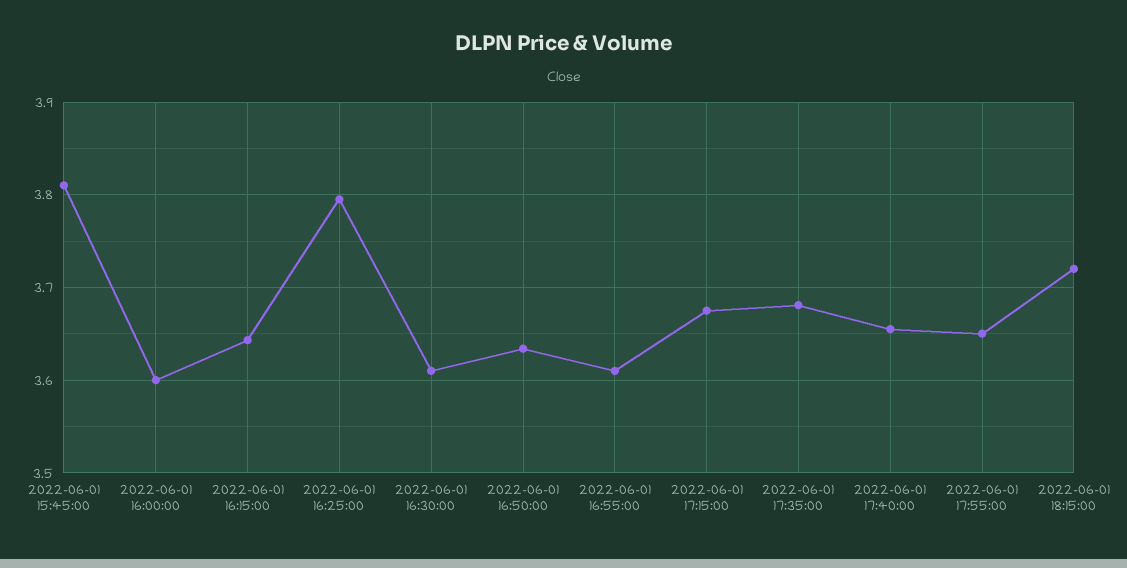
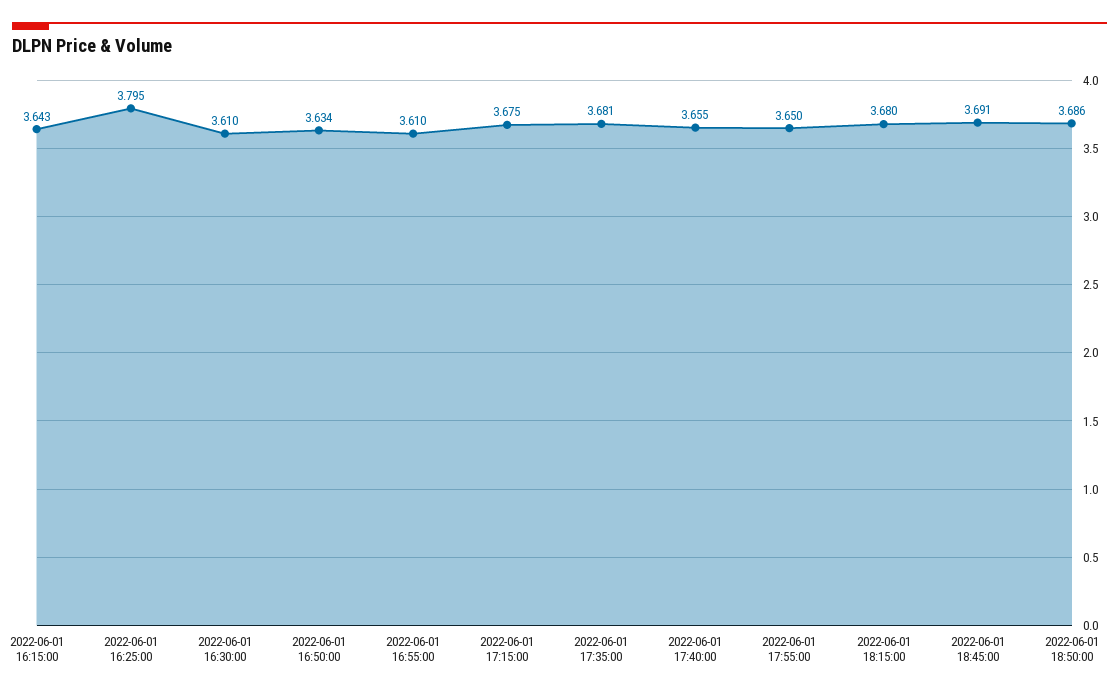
2022-06-01 15:45:00: 3.81 -> none
2022-06-01 16:00:00: 3.6 -> none
2022-06-01 18:15:00: 3.72 -> 3.68
2022-06-01 18:45:00: none -> 3.691
2022-06-01 18:50:00: none -> 3.686

